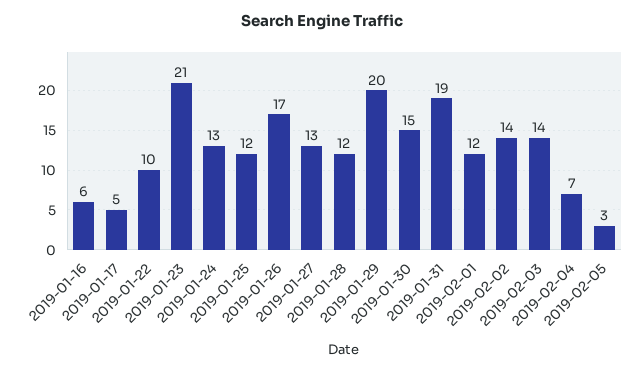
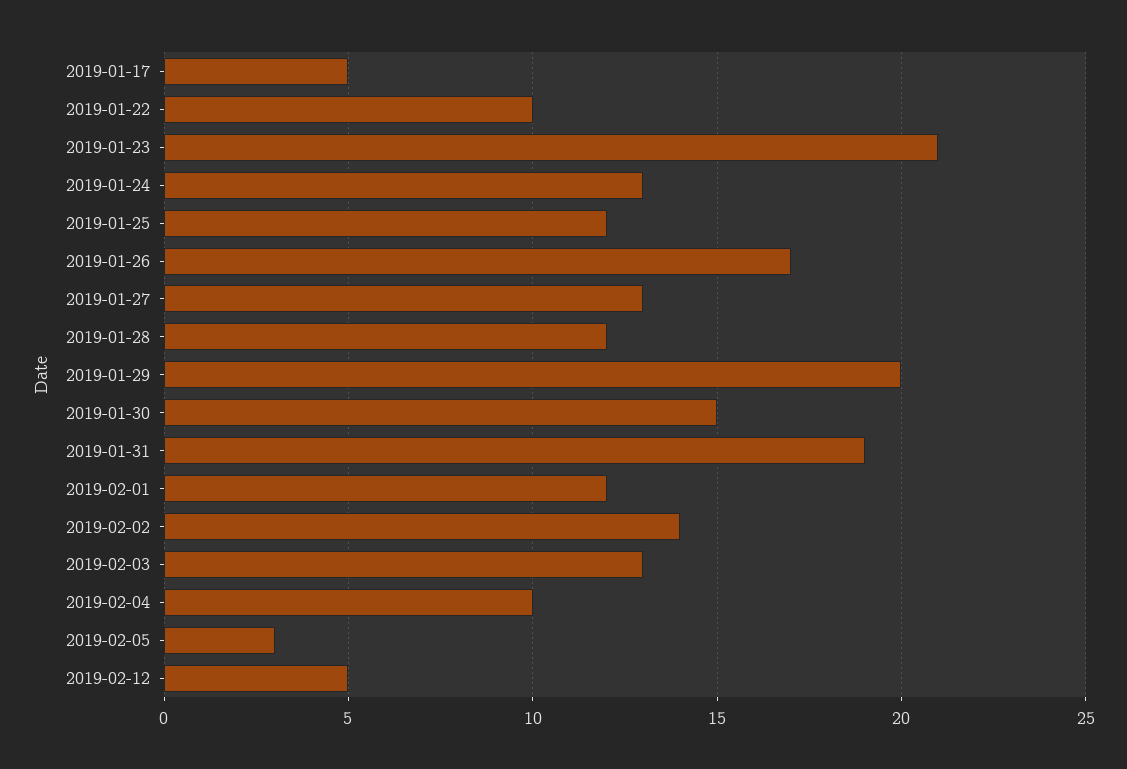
2019-01-16: 6 -> none
2019-02-03: 14 -> 13
2019-02-04: 7 -> 10
2019-02-12: none -> 5

